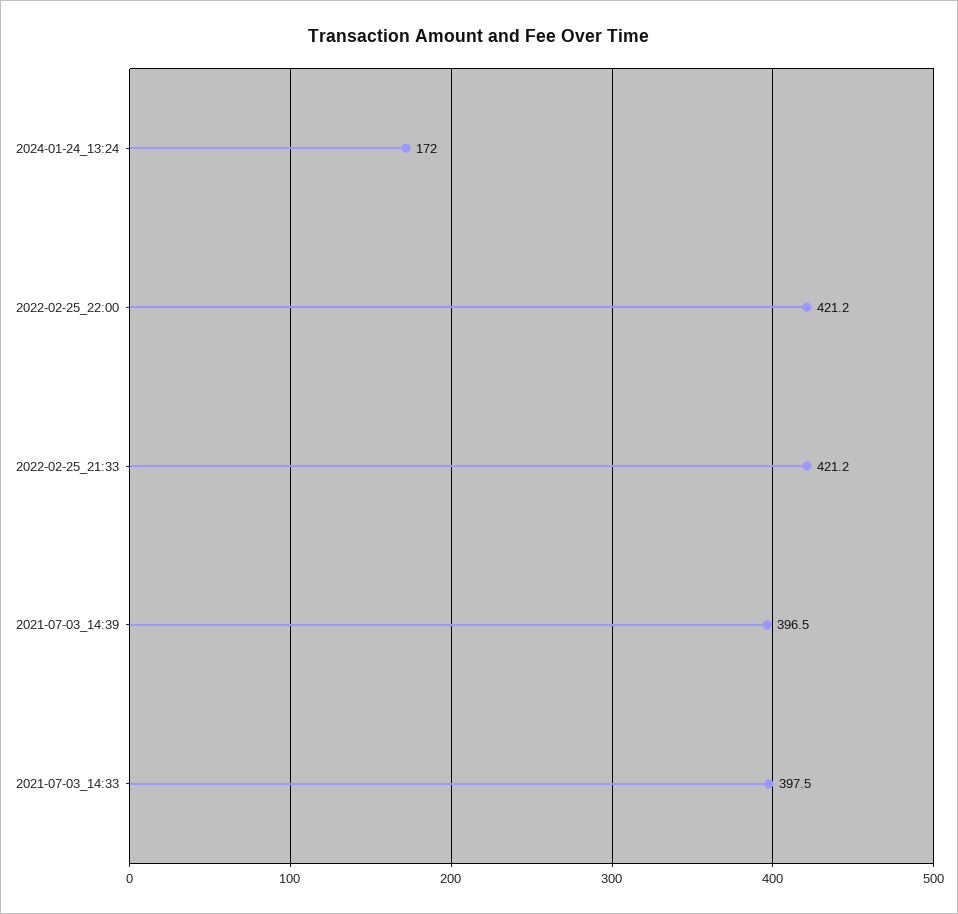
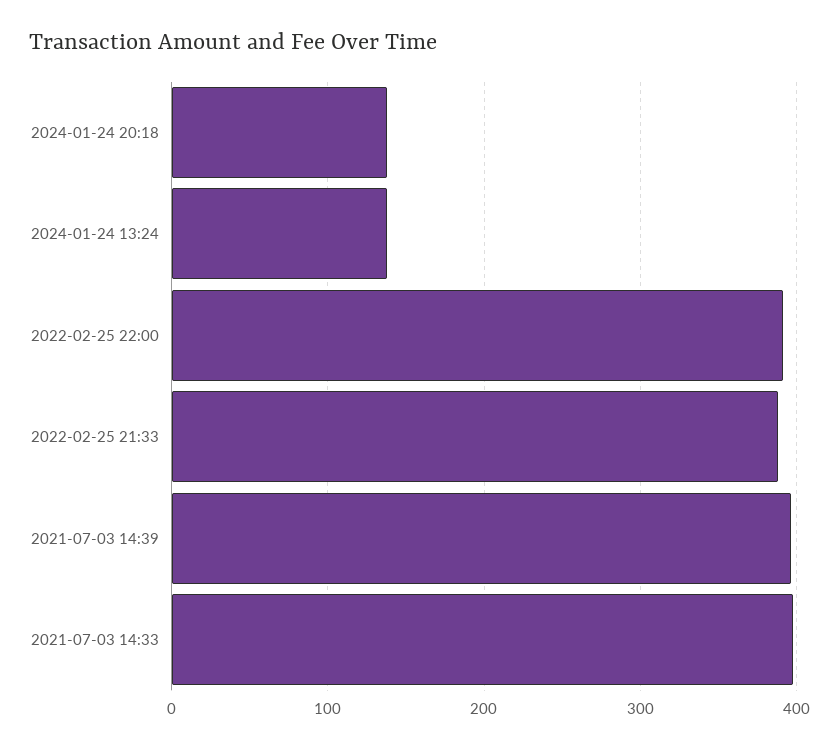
2024-01-24_13:24: 172 -> 140
2022-02-25_22:00: 421.2 -> 390
2022-02-25_21:33: 421.2 -> 390
2024-01-24 20:18: none -> 140

